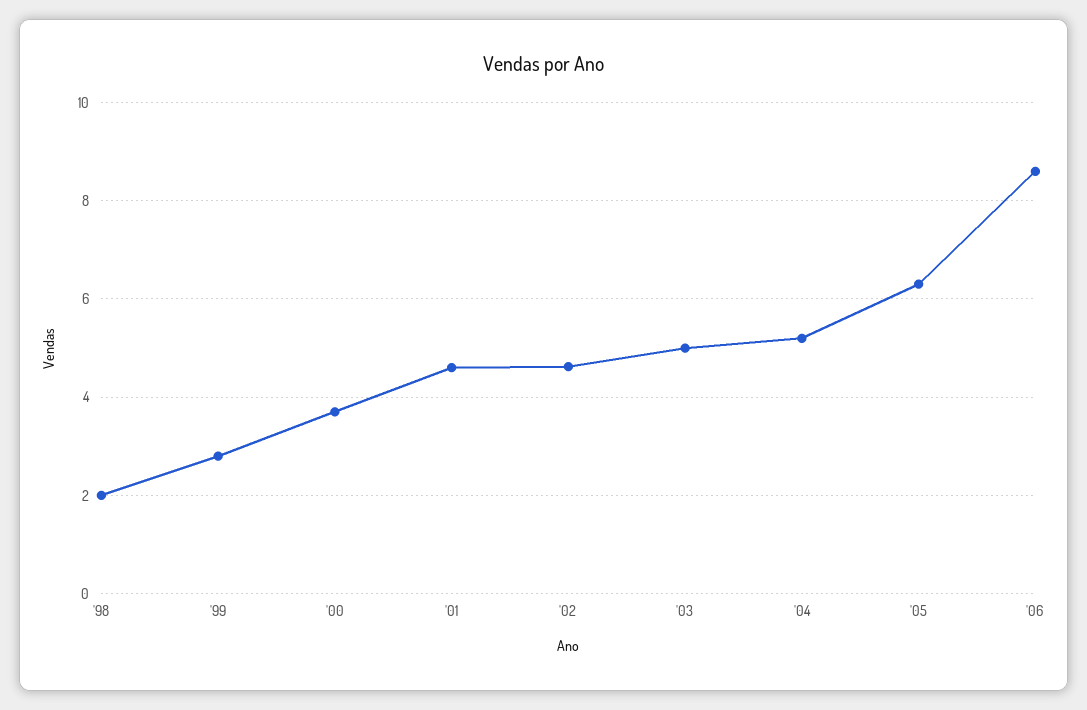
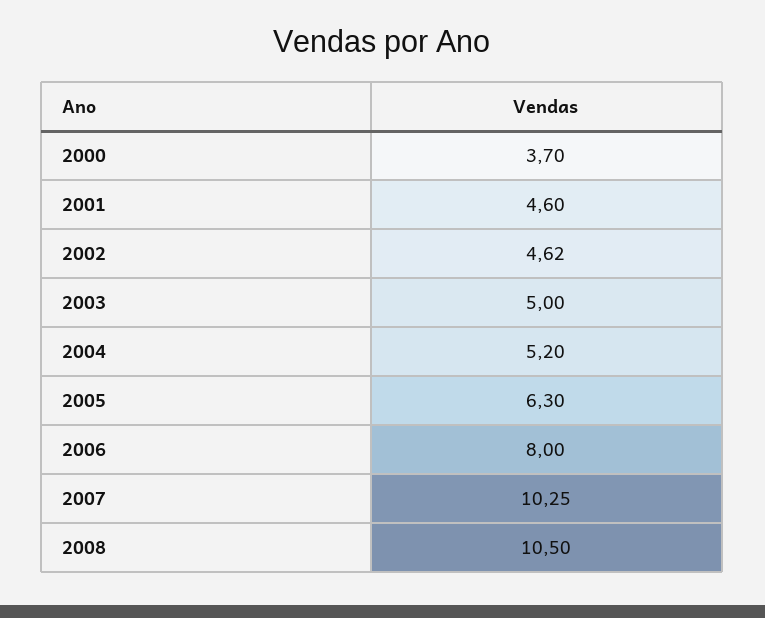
'98: 2 -> none
'99: 2.8 -> none
'06: 8.6 -> 8
2007: none -> 10.25
2008: none -> 10.5

